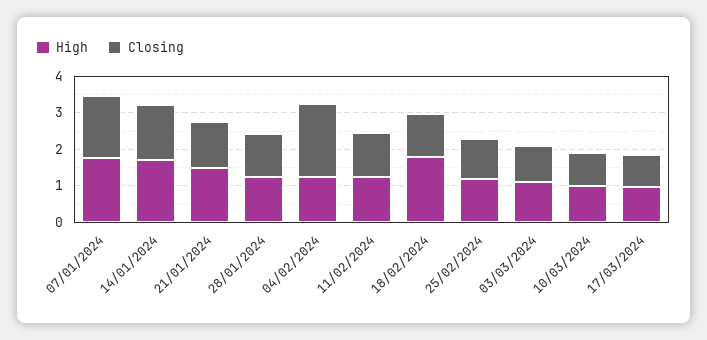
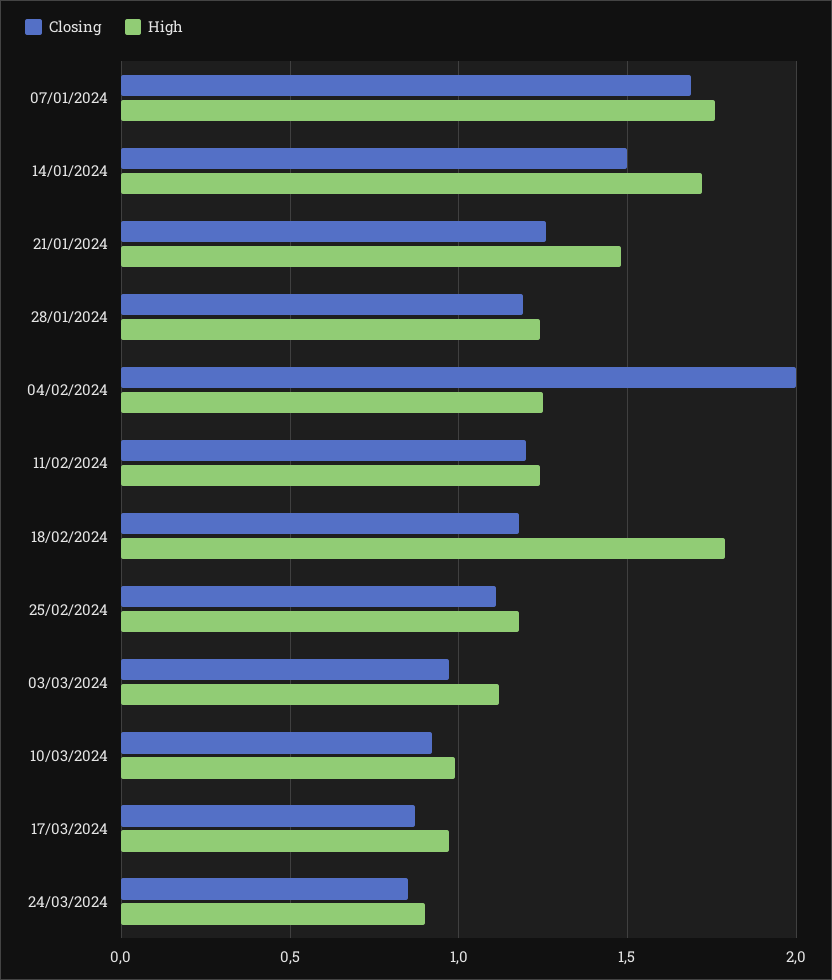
Closing, 24/03/2024: none -> 0.85
High, 24/03/2024: none -> 0.9

